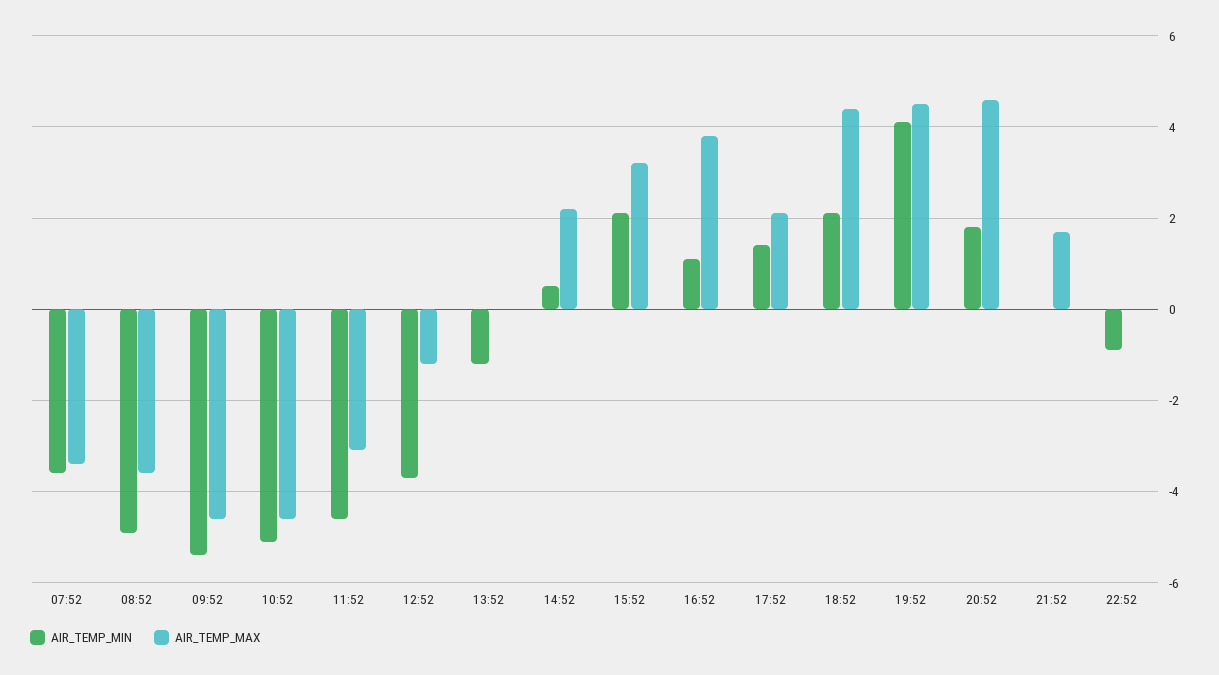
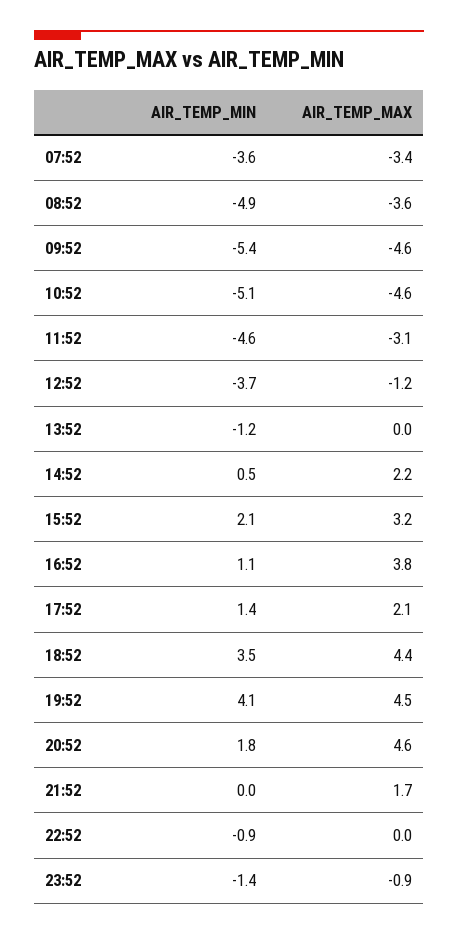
AIR_TEMP_MIN, 18:52: 2 -> 3.5
AIR_TEMP_MIN, 23:52: none -> -1.4
AIR_TEMP_MAX, 23:52: none -> -0.9

